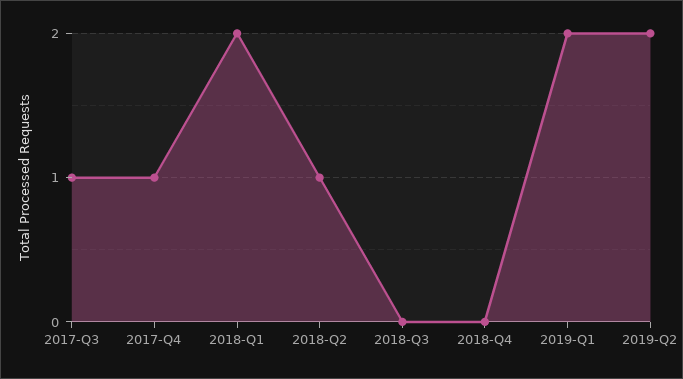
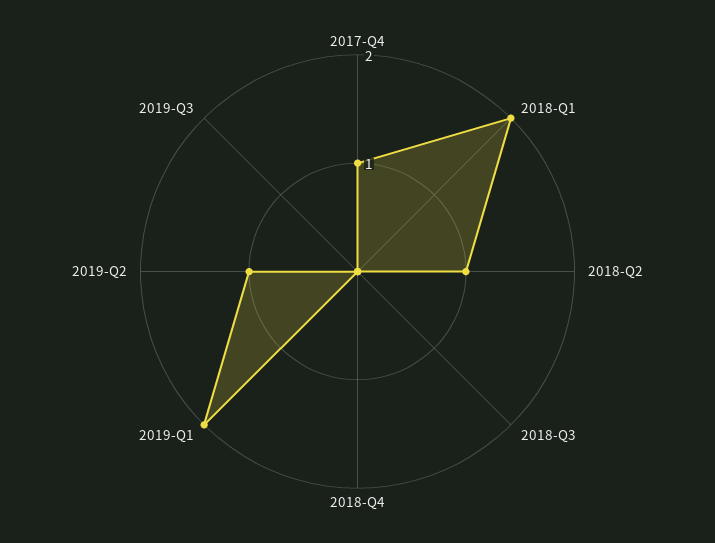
2017-Q3: 1 -> none
2019-Q2: 2 -> 1
2019-Q3: none -> 0

